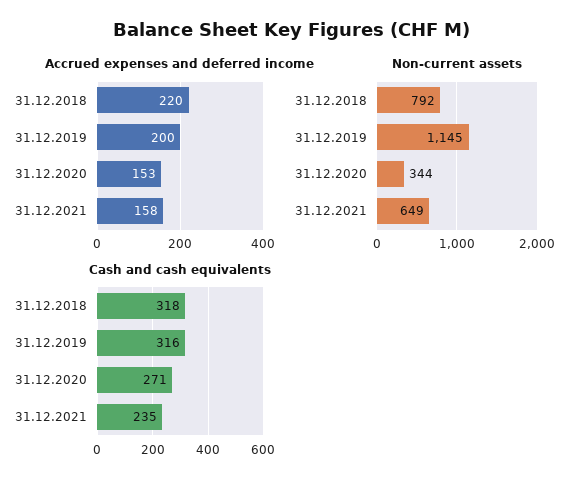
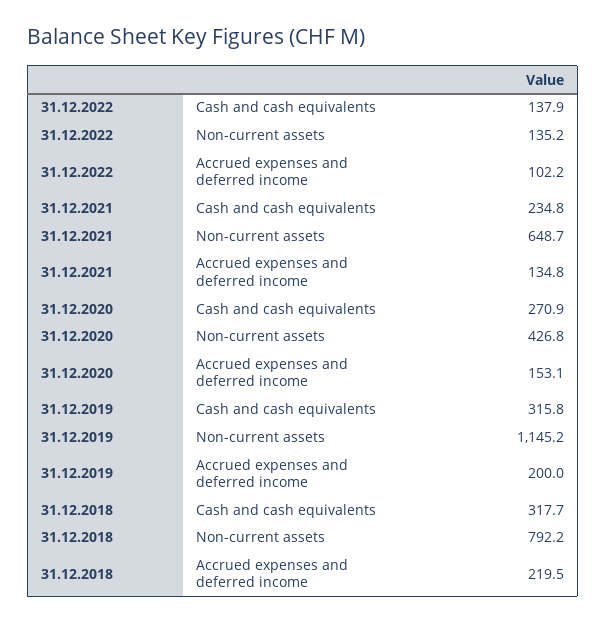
Accrued expenses and deferred income, 31.12.2021: 158 -> 134.8
Non-current assets, 31.12.2020: 344 -> 426.8
Cash and cash equivalents, 31.12.2022: none -> 137.9
Non-current assets, 31.12.2022: none -> 135.2
Accrued expenses and deferred income, 31.12.2022: none -> 102.2

